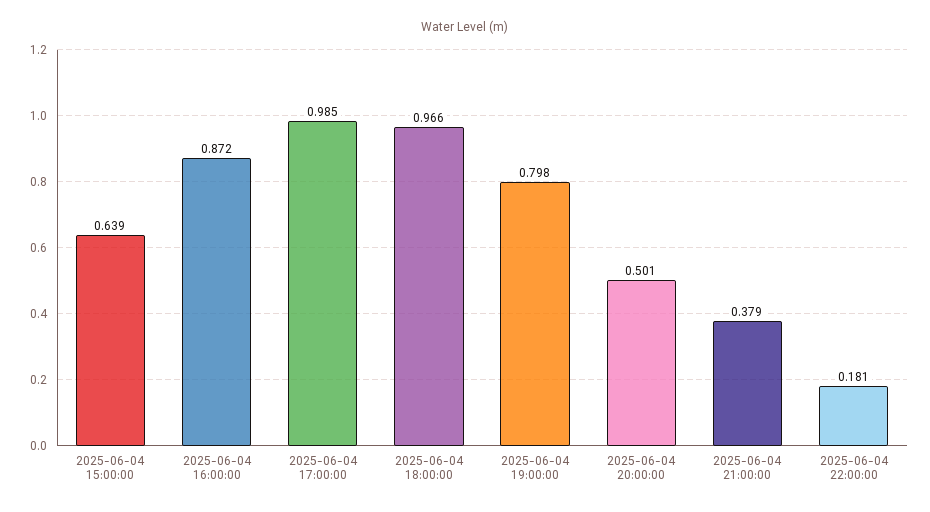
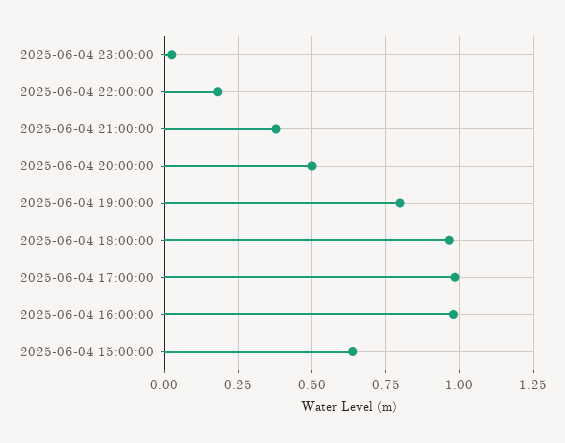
2025-06-04 16:00:00: 0.872 -> 0.975
2025-06-04 23:00:00: none -> 0.025

